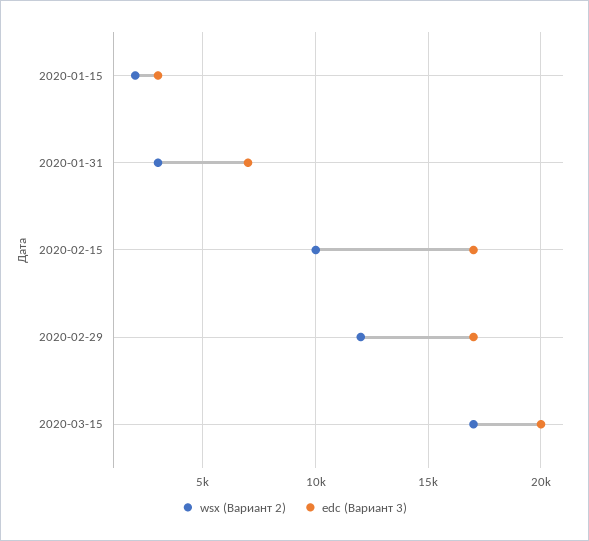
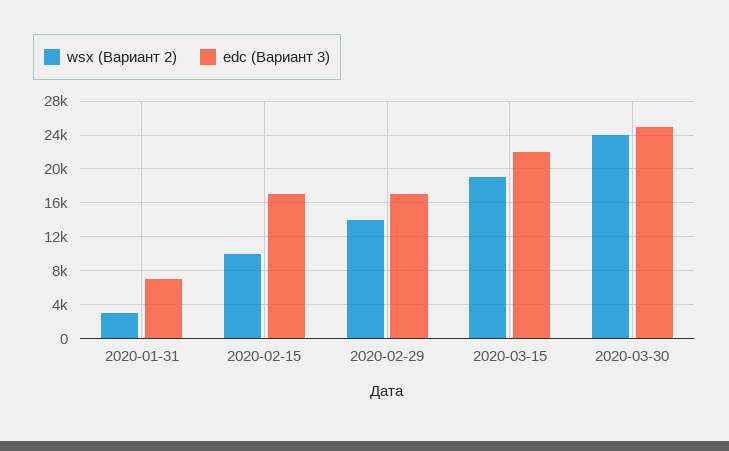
wsx (Вариант 2), 2020-01-15: 2000 -> none
edc (Вариант 3), 2020-01-15: 3000 -> none
wsx (Вариант 2), 2020-02-29: 12000 -> 14000
wsx (Вариант 2), 2020-03-15: 17000 -> 19000
edc (Вариант 3), 2020-03-15: 20000 -> 22000
wsx (Вариант 2), 2020-03-30: none -> 24000
edc (Вариант 3), 2020-03-30: none -> 25000

